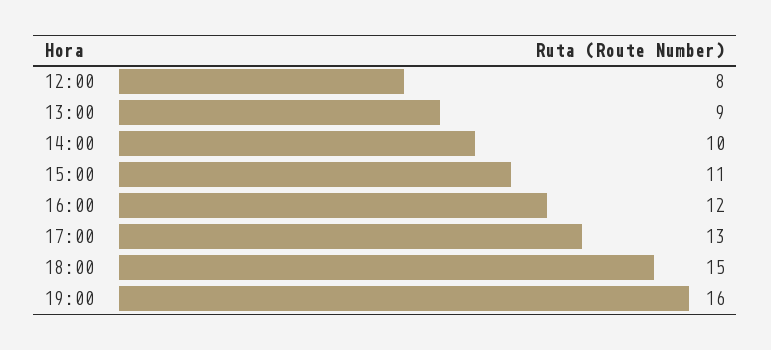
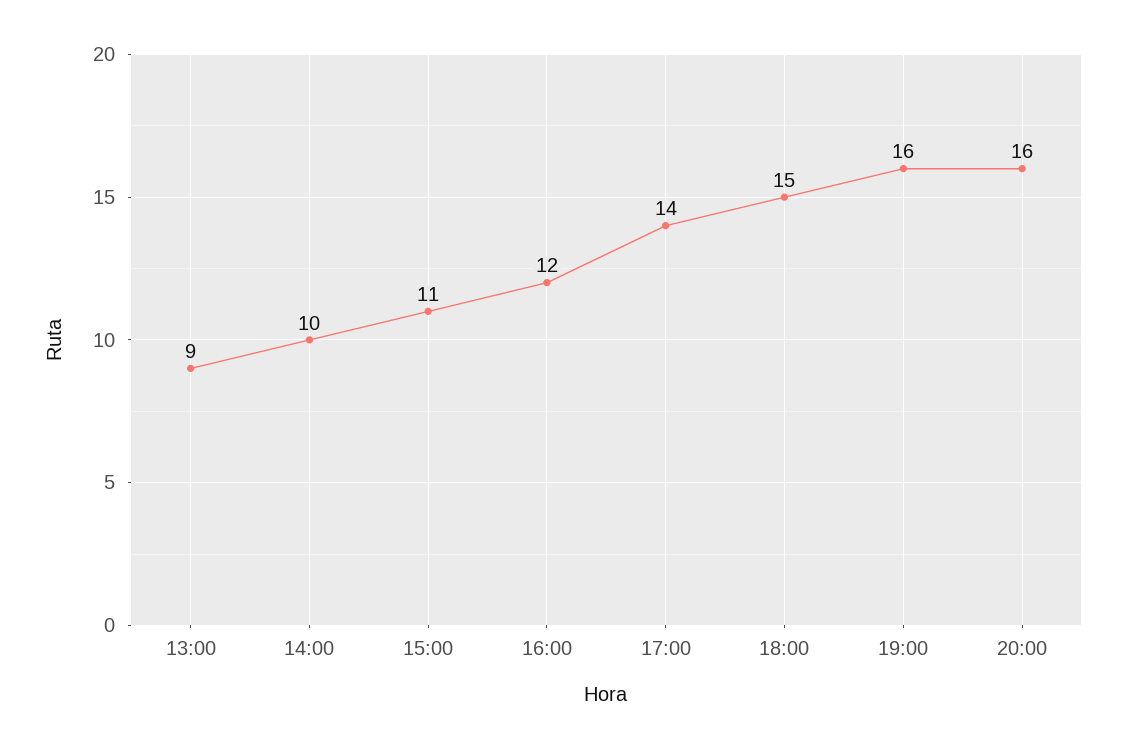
12:00: 8 -> none
17:00: 13 -> 14
20:00: none -> 16

